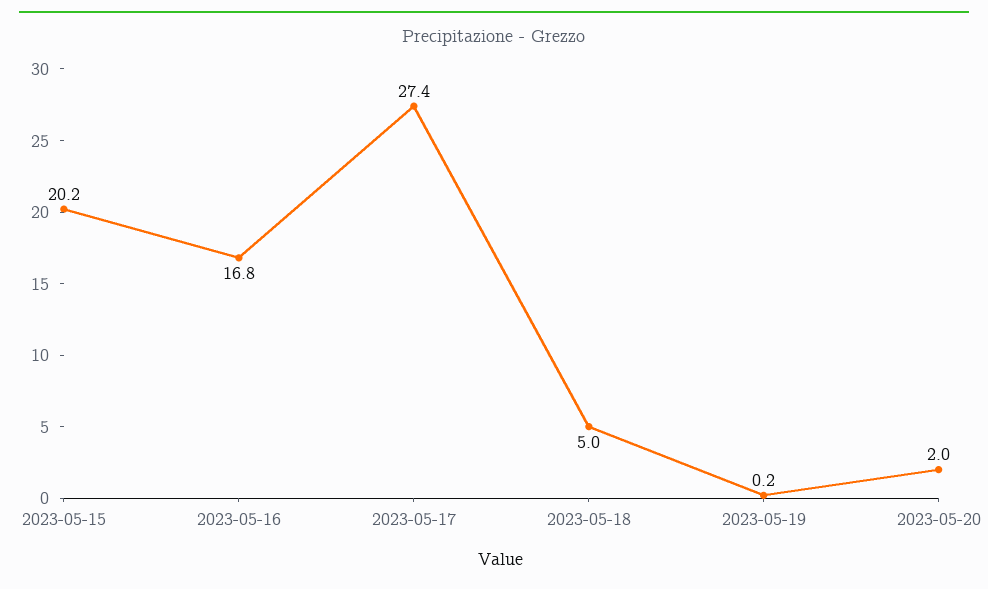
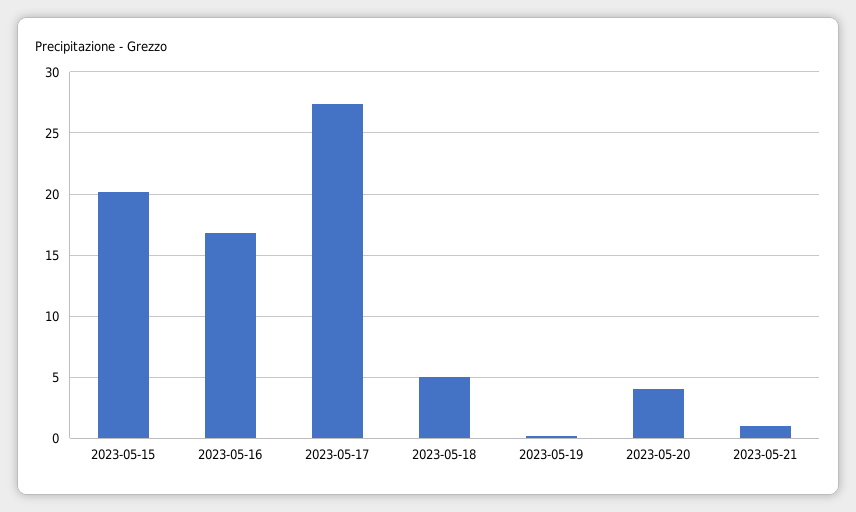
2023-05-20: 2 -> 4
2023-05-21: none -> 1

